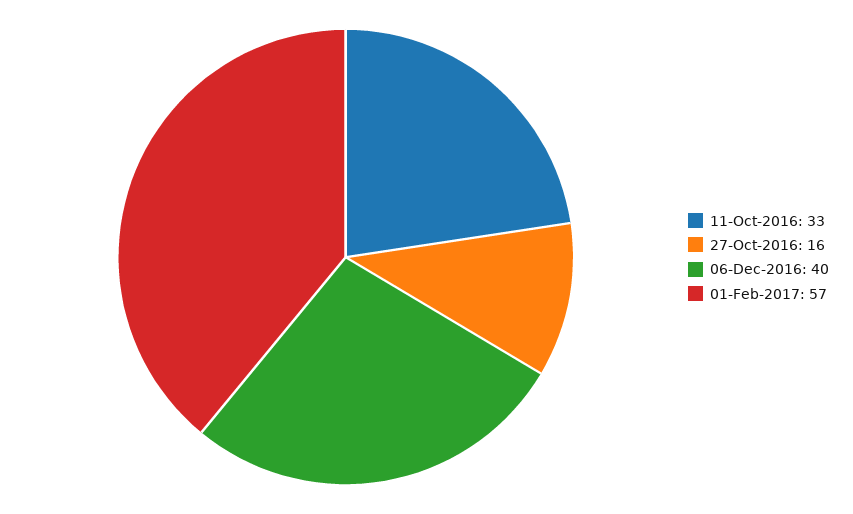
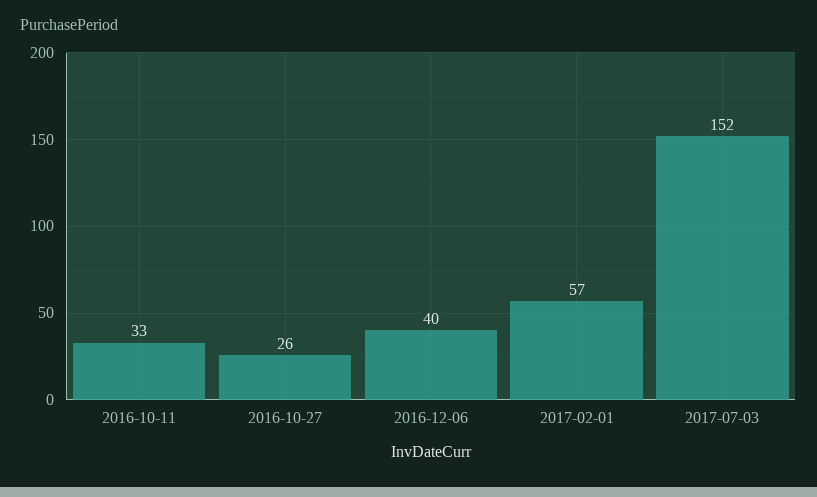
27-Oct-2016: 16 -> 26
2017-07-03: none -> 152

